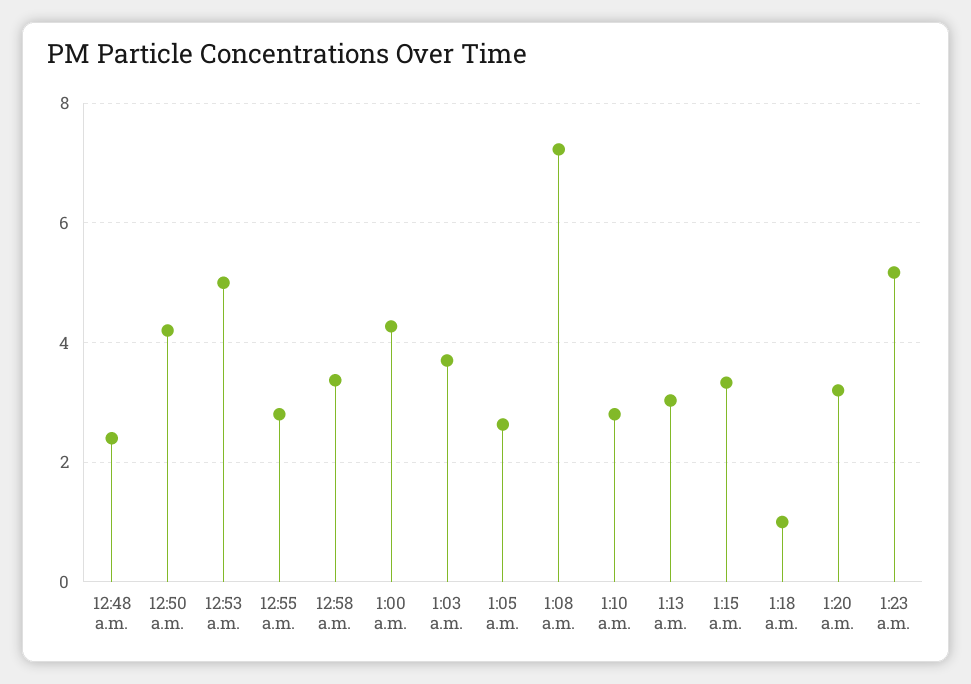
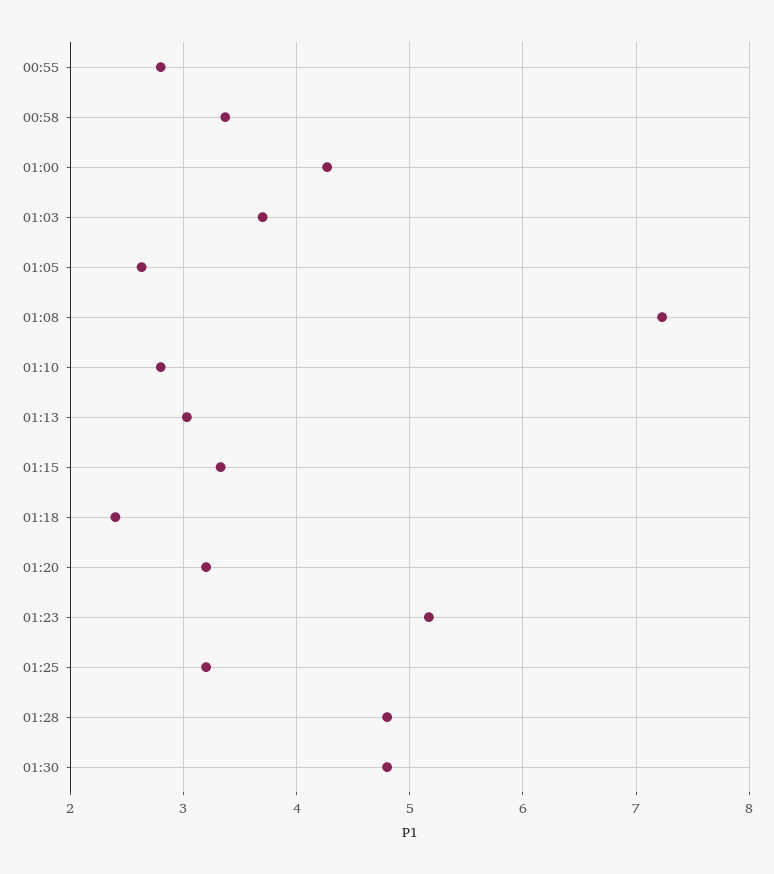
12:48 a.m.: 2.4 -> none
12:50 a.m.: 4.2 -> none
12:53 a.m.: 5 -> none
1:18 a.m.: 1 -> 2.4
01:25: none -> 3.2
01:28: none -> 4.8
01:30: none -> 4.8

